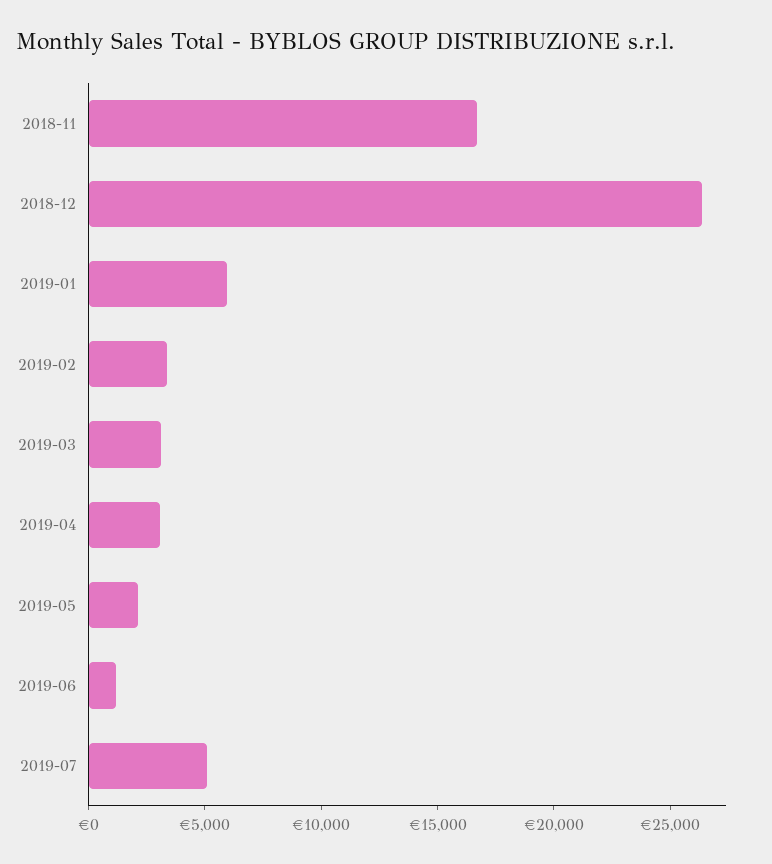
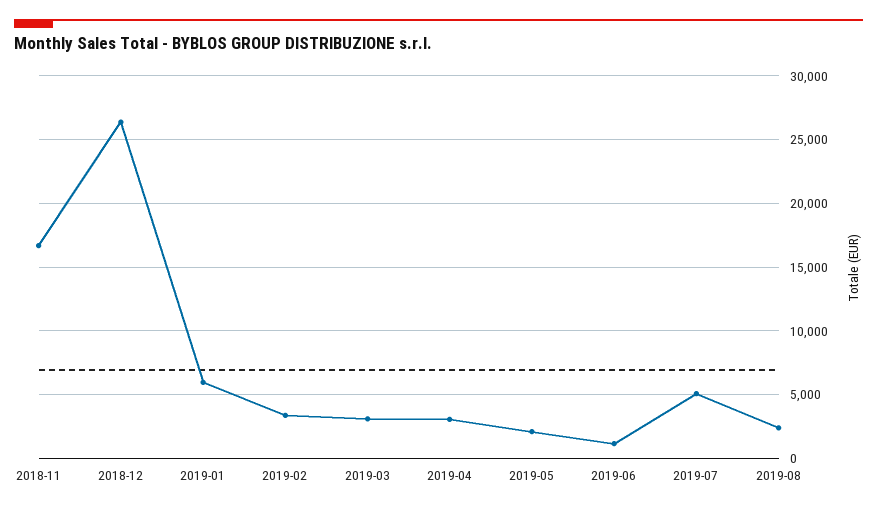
2019-08: none -> 2500

